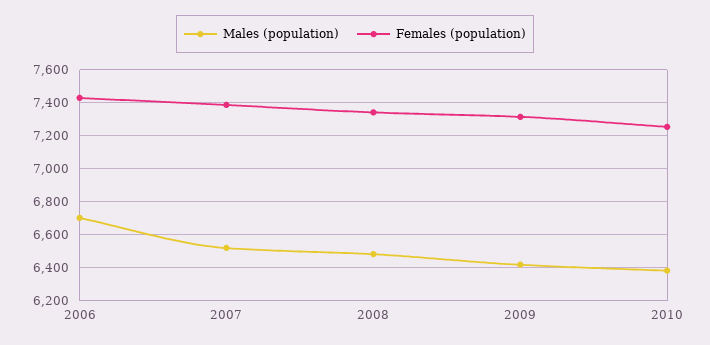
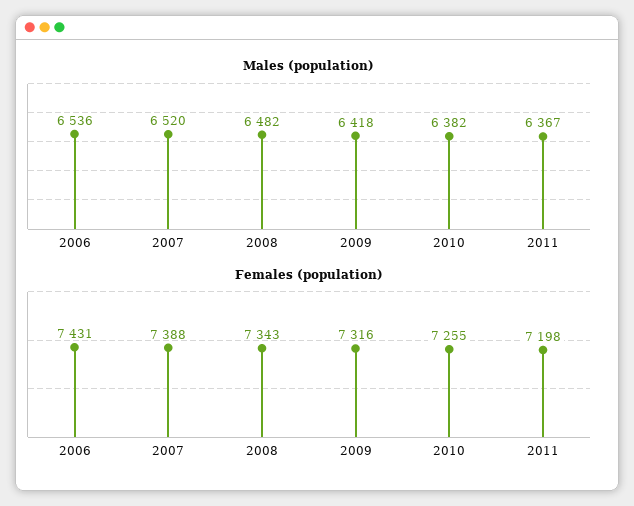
Males (population), 2006: 6700 -> 6536
Males (population), 2011: none -> 6367
Females (population), 2011: none -> 7198

